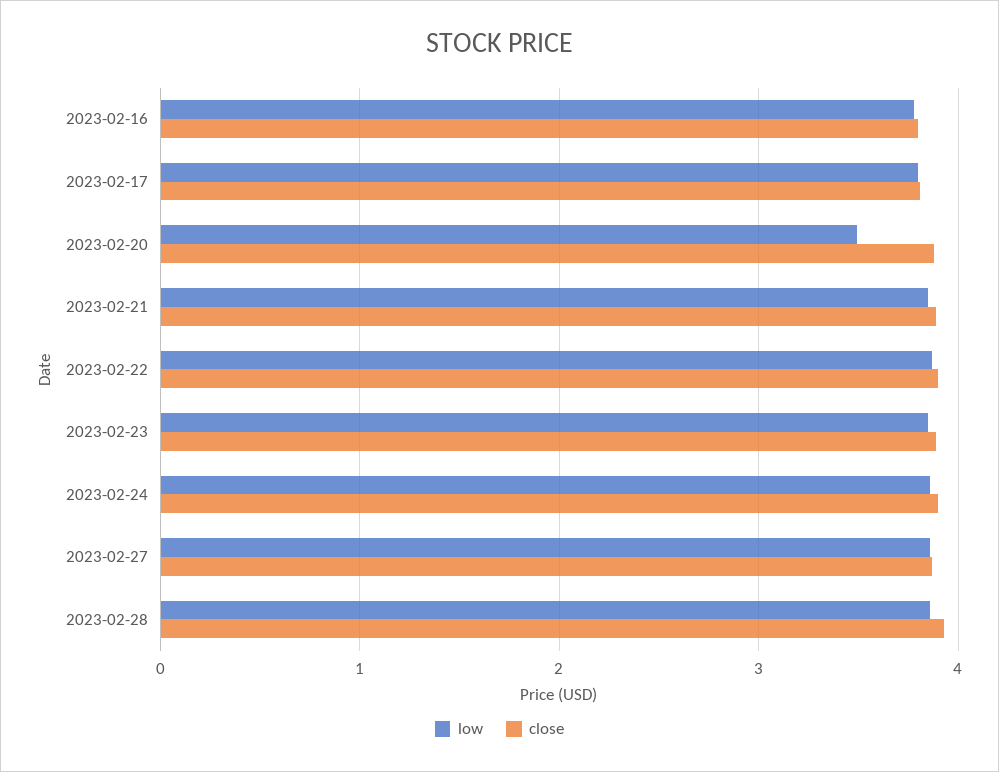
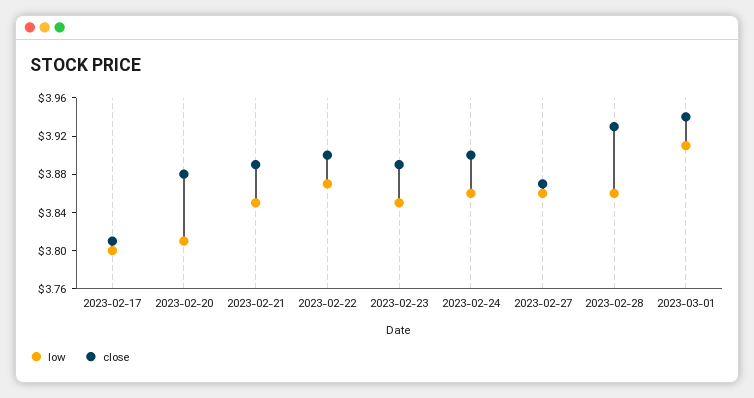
low, 2023-02-16: 3.8 -> none
close, 2023-02-16: 3.8 -> none
low, 2023-02-20: 3.5 -> 3.81
low, 2023-03-01: none -> 3.91
close, 2023-03-01: none -> 3.94

